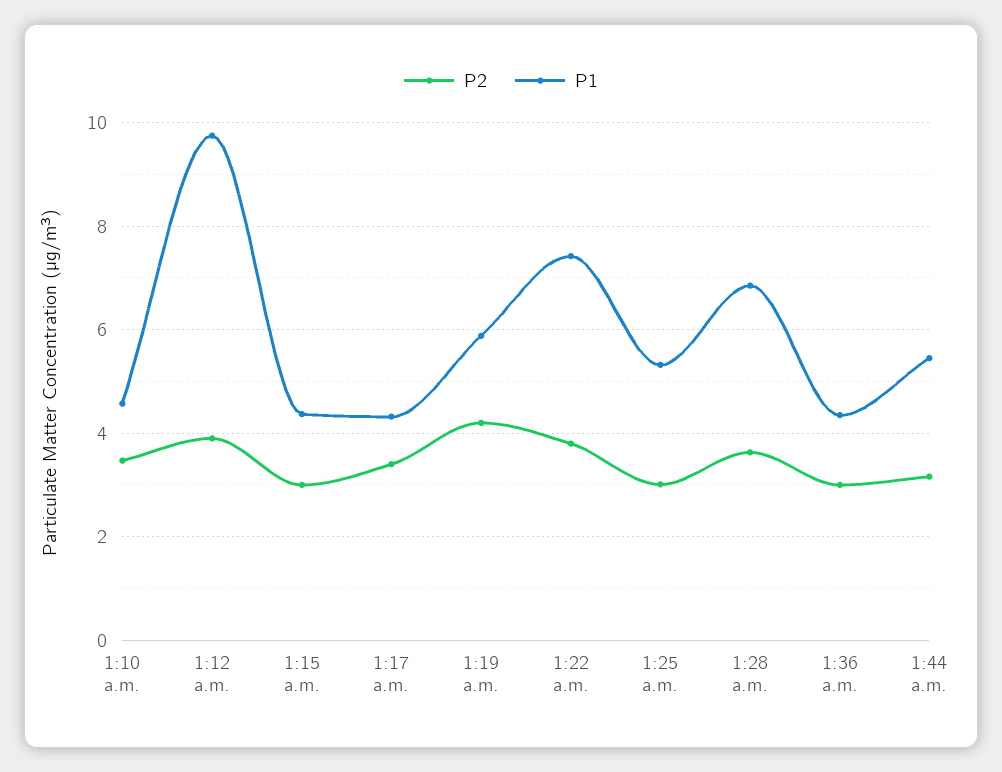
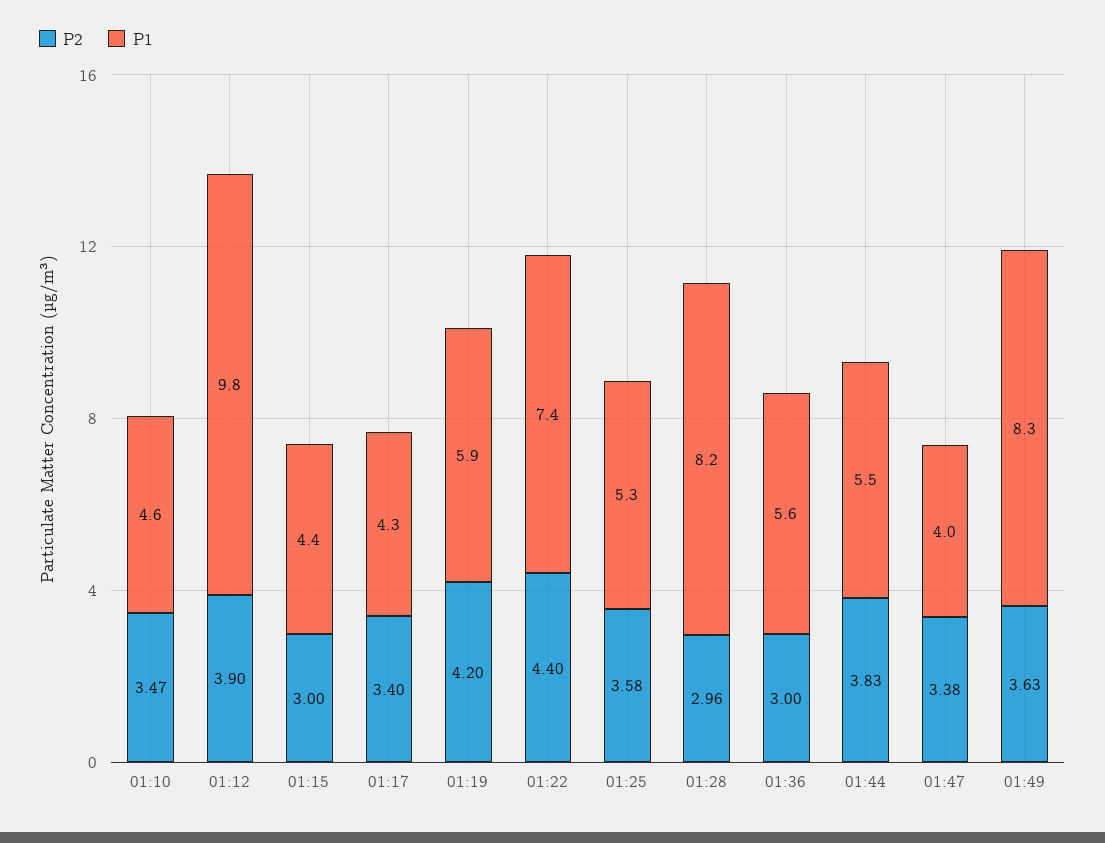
P2, 1:22 a.m.: 3.8 -> 4.4
P2, 1:25 a.m.: 3 -> 3.58
P2, 1:28 a.m.: 3.6 -> 2.96
P1, 1:28 a.m.: 6.8 -> 8.2
P1, 1:36 a.m.: 4.4 -> 5.6
P2, 1:44 a.m.: 3.2 -> 3.83
P2, 01:47: none -> 3.38
P1, 01:47: none -> 4
P2, 01:49: none -> 3.63
P1, 01:49: none -> 8.3

